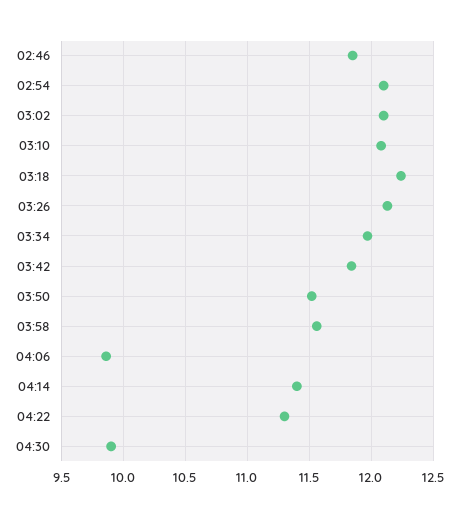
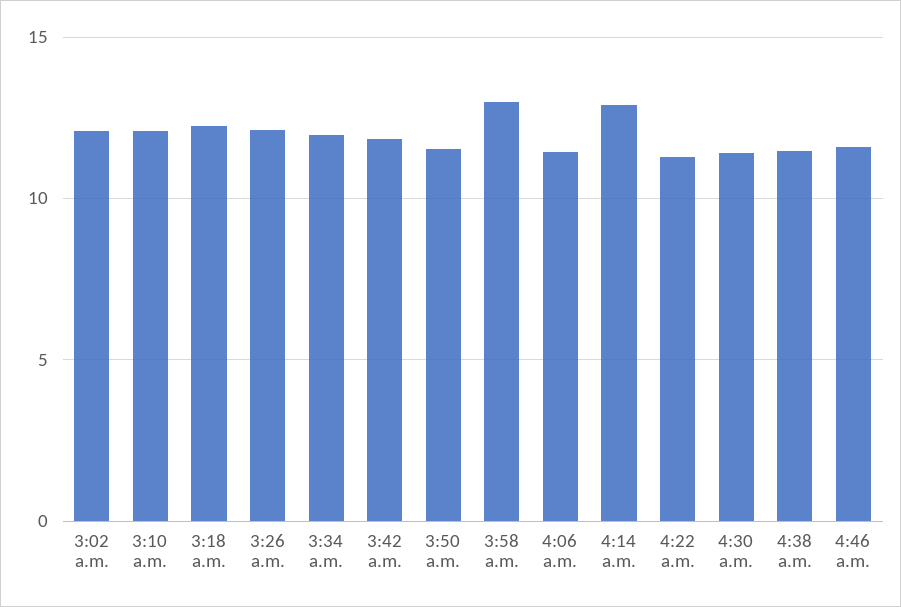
02:46: 11.85 -> none
02:54: 12.1 -> none
03:58: 11.55 -> 13
04:06: 9.85 -> 11.5
04:14: 11.4 -> 13
04:30: 9.9 -> 11.5
4:38 a.m.: none -> 11.5
4:46 a.m.: none -> 11.5

